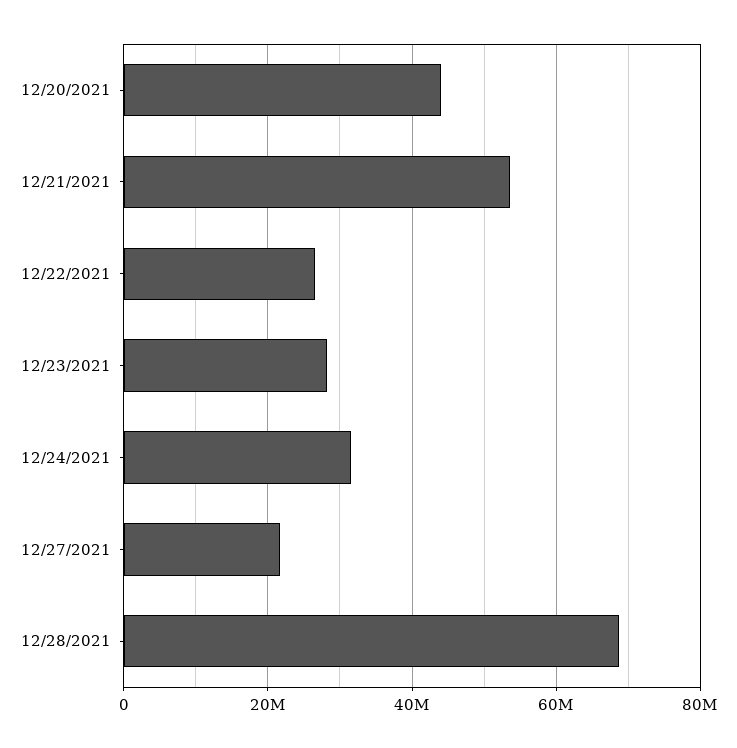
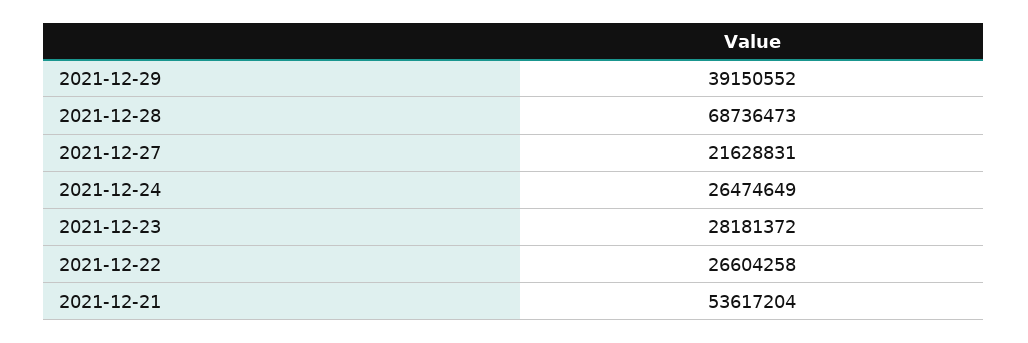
12/20/2021: 44000000 -> none
12/24/2021: 32000000 -> 26474649
2021-12-29: none -> 39150552

